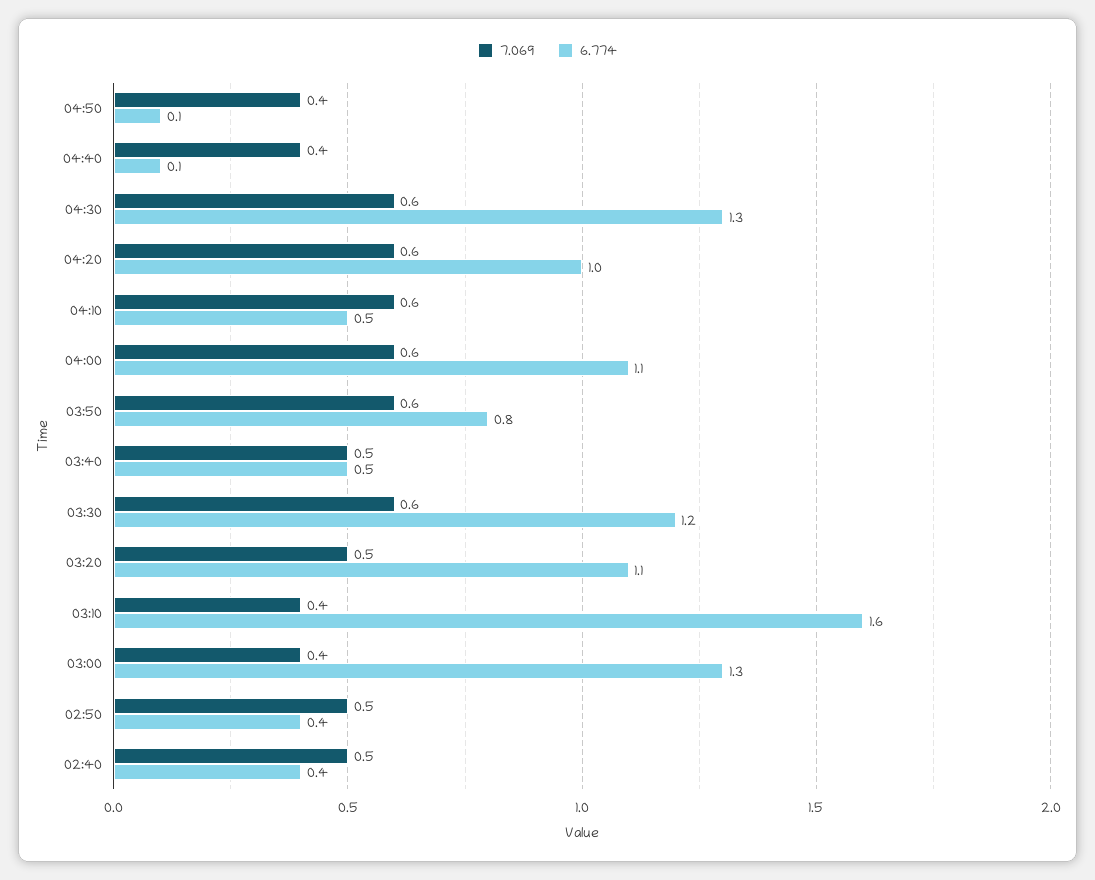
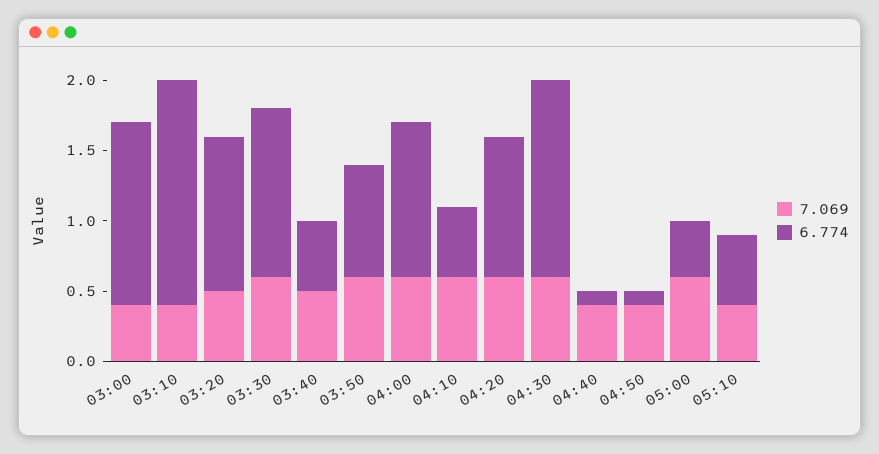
6.774, 04:30: 1.3 -> 1.4
7.069, 02:50: 0.5 -> none
6.774, 02:50: 0.4 -> none
7.069, 02:40: 0.5 -> none
6.774, 02:40: 0.4 -> none
7.069, 05:00: none -> 0.6
6.774, 05:00: none -> 0.4
7.069, 05:10: none -> 0.4
6.774, 05:10: none -> 0.5

